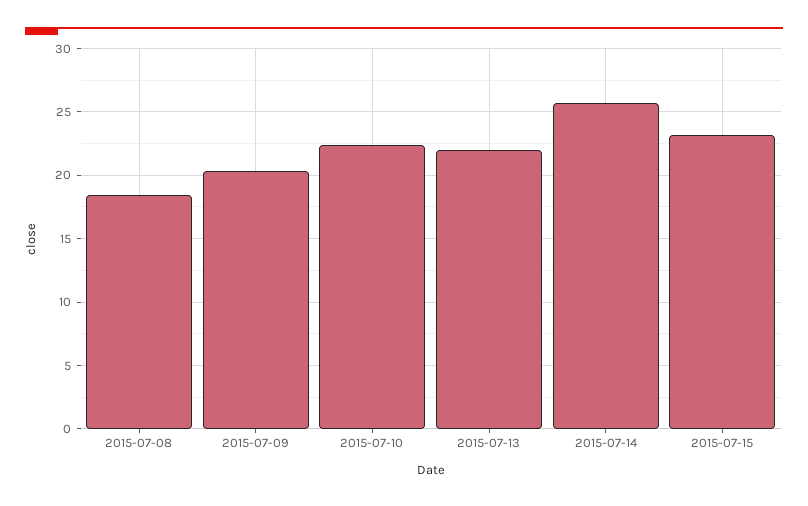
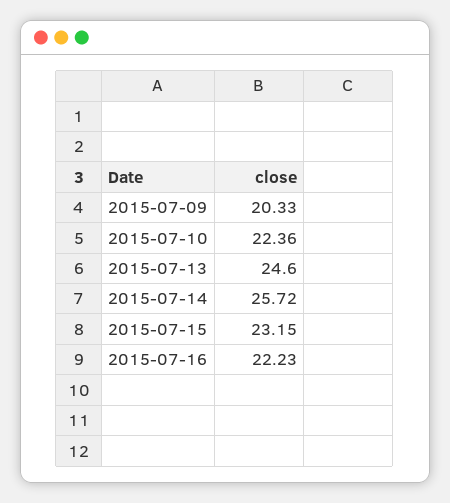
2015-07-08: 18.5 -> none
2015-07-13: 22 -> 24.6
2015-07-16: none -> 22.23

